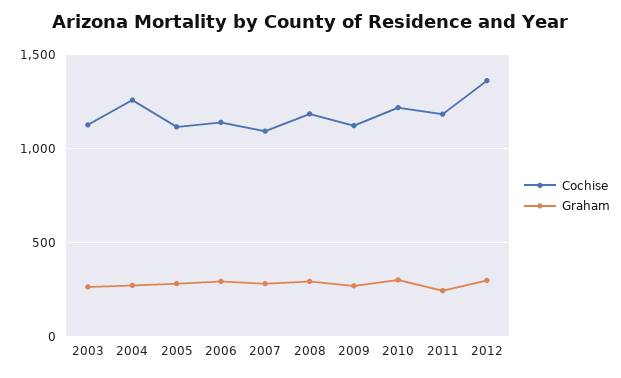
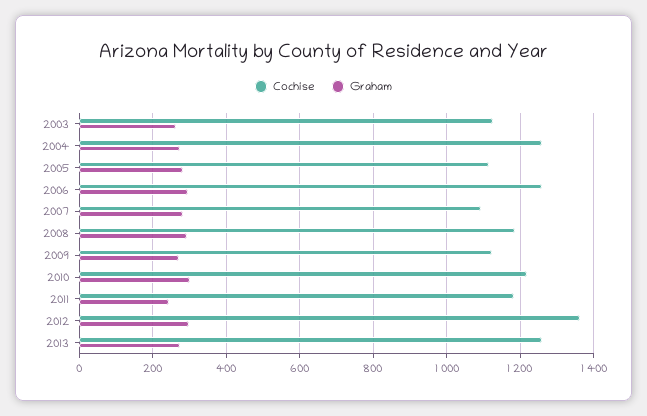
Cochise, 2006: 1150 -> 1260
Cochise, 2013: none -> 1260
Graham, 2013: none -> 280

